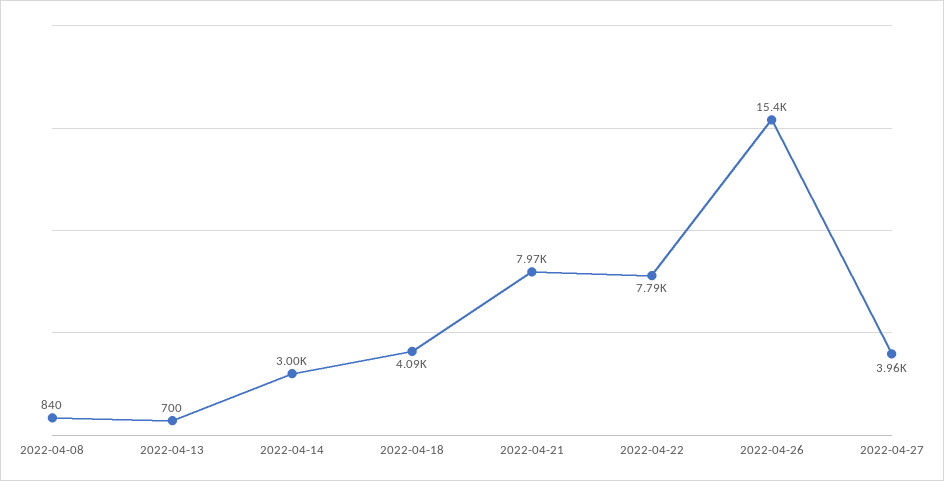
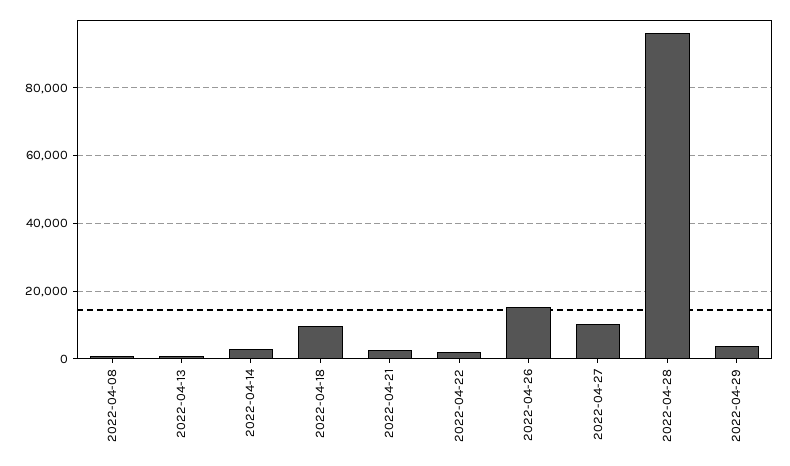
2022-04-18: 4090 -> 10000
2022-04-21: 7970 -> 2000
2022-04-22: 7790 -> 2000
2022-04-27: 3960 -> 10000
2022-04-28: none -> 96000
2022-04-29: none -> 4000

